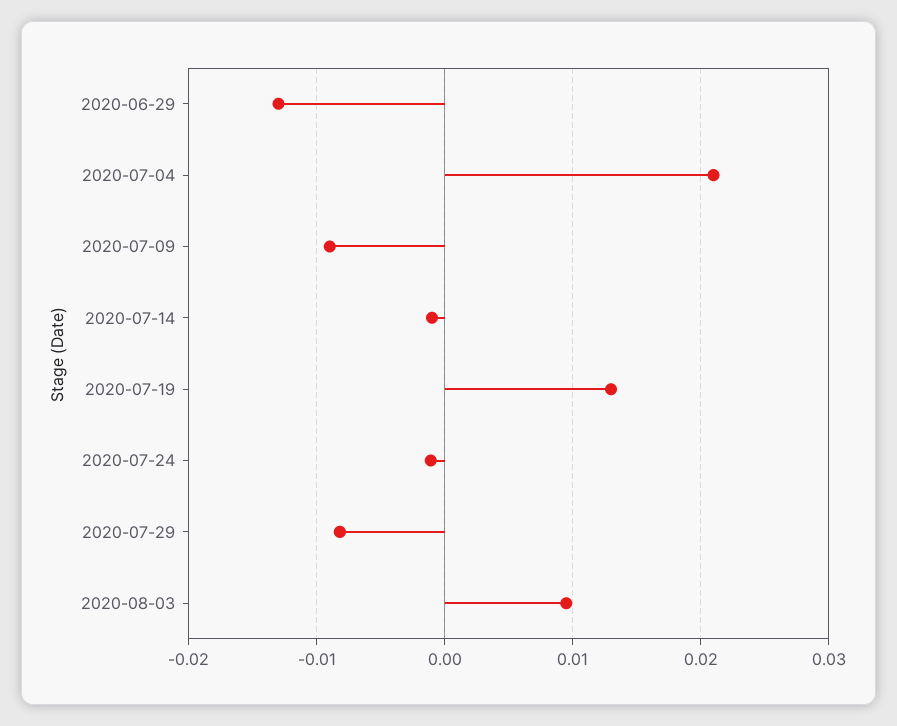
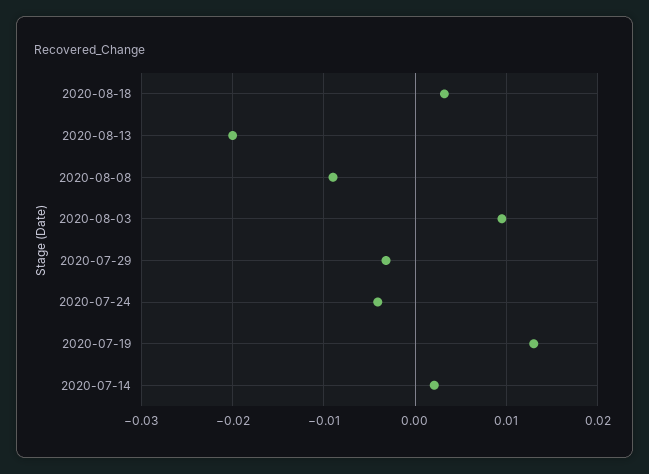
2020-06-29: -0.013 -> none
2020-07-04: 0.021 -> none
2020-07-09: -0.009 -> none
2020-07-14: -0.001 -> 0.002
2020-07-24: -0.001 -> -0.004
2020-07-29: -0.008 -> -0.003
2020-08-18: none -> 0.003
2020-08-13: none -> -0.02
2020-08-08: none -> -0.009

